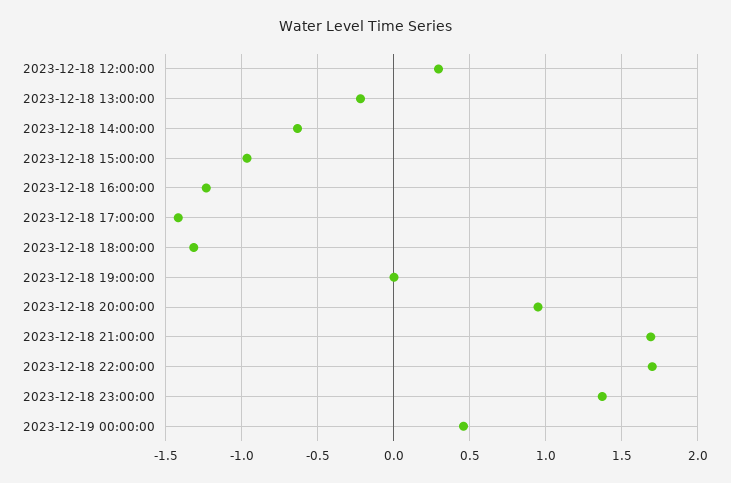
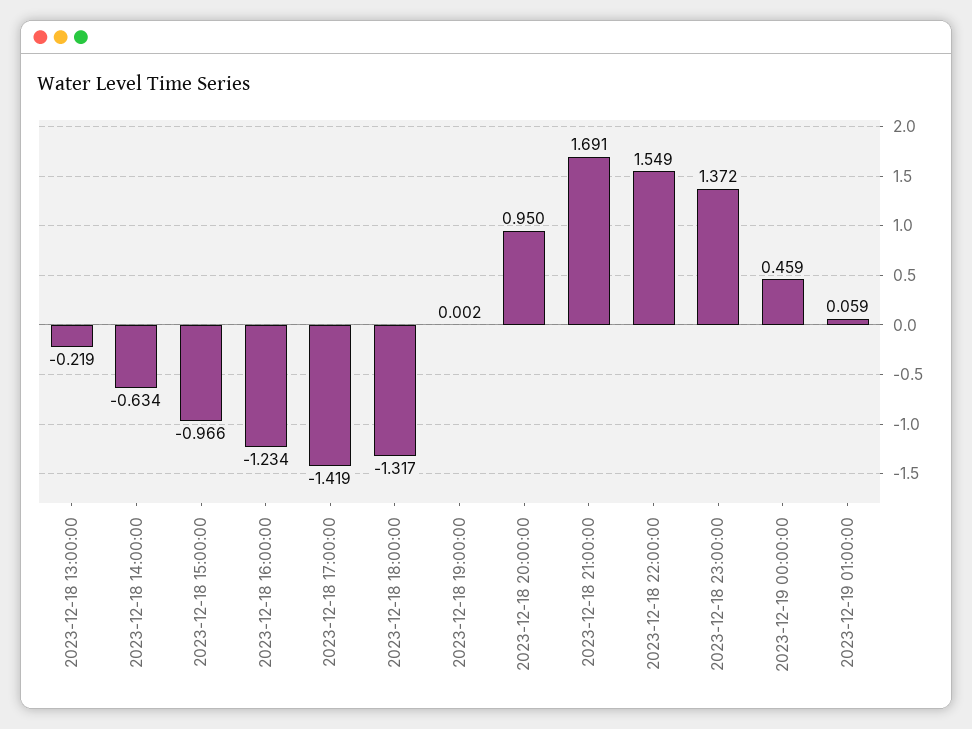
2023-12-18 12:00:00: 0.3 -> none
2023-12-18 22:00:00: 1.7 -> 1.549
2023-12-19 01:00:00: none -> 0.059

